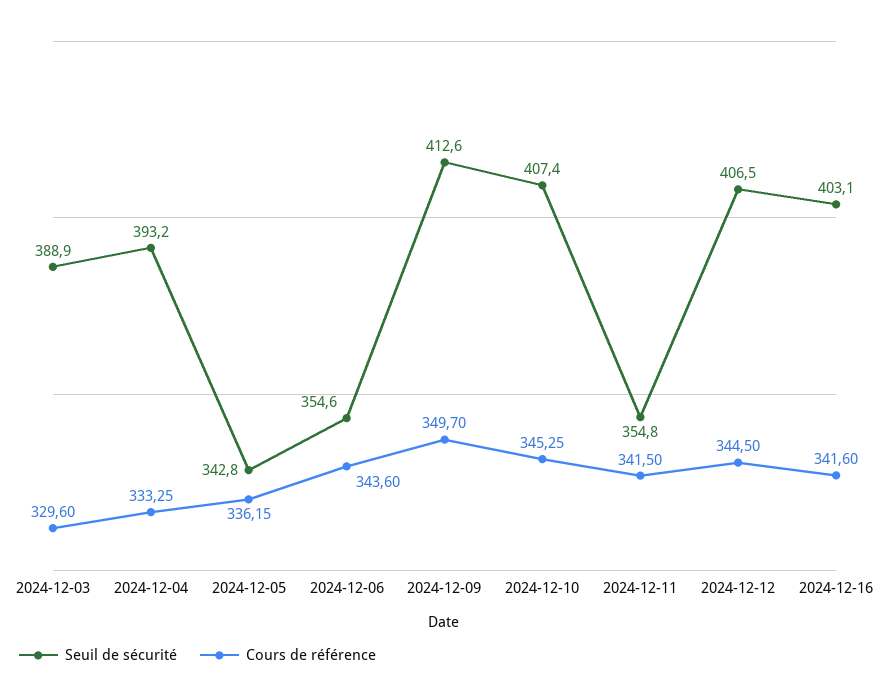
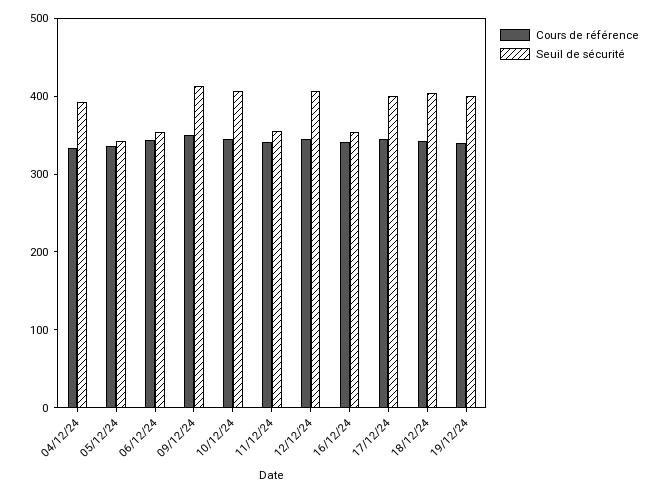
Seuil de sécurité, 2024-12-03: 388.9 -> none
Cours de référence, 2024-12-03: 329.6 -> none
Seuil de sécurité, 2024-12-16: 403.1 -> 360
Cours de référence, 17/12/24: none -> 340
Seuil de sécurité, 17/12/24: none -> 400
Cours de référence, 18/12/24: none -> 340
Seuil de sécurité, 18/12/24: none -> 400
Cours de référence, 19/12/24: none -> 340
Seuil de sécurité, 19/12/24: none -> 400

